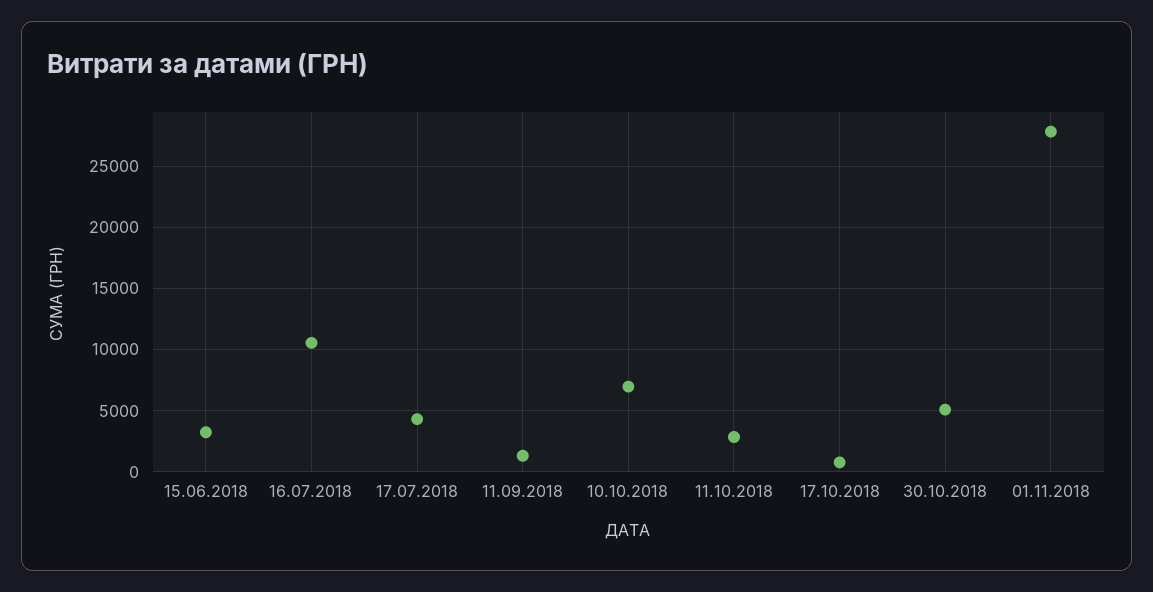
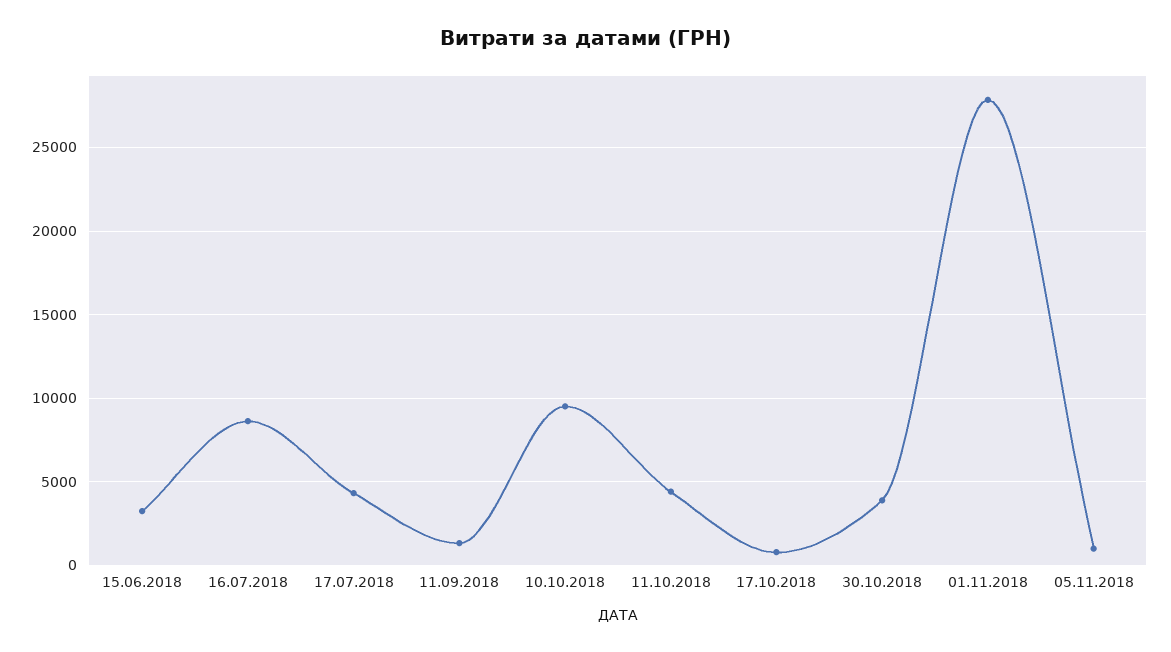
16.07.2018: 10500 -> 8500
10.10.2018: 7000 -> 9500
11.10.2018: 3000 -> 4500
30.10.2018: 5000 -> 4000
05.11.2018: none -> 1000

